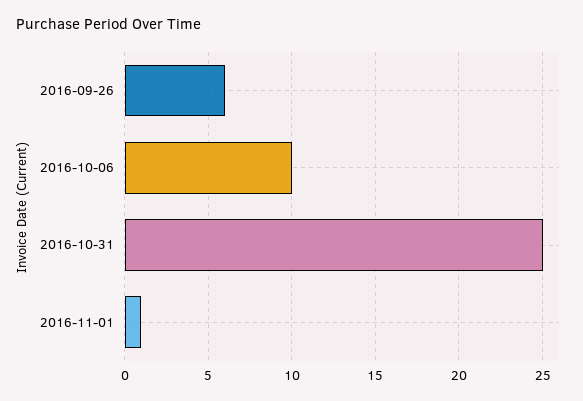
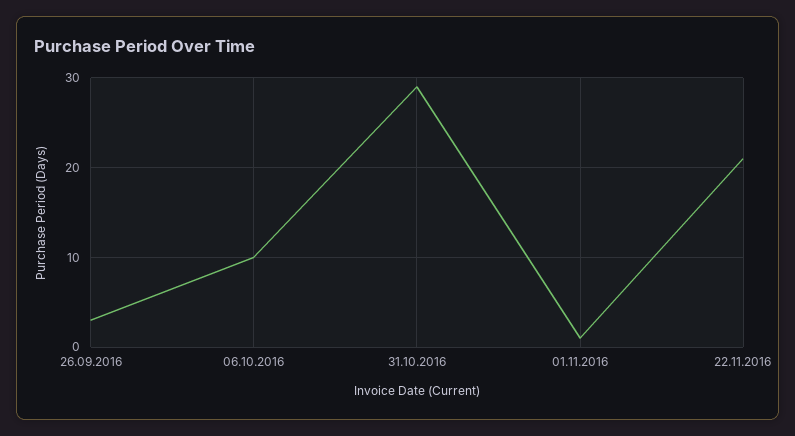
2016-09-26: 6 -> 3
2016-10-31: 25 -> 29
22.11.2016: none -> 21

